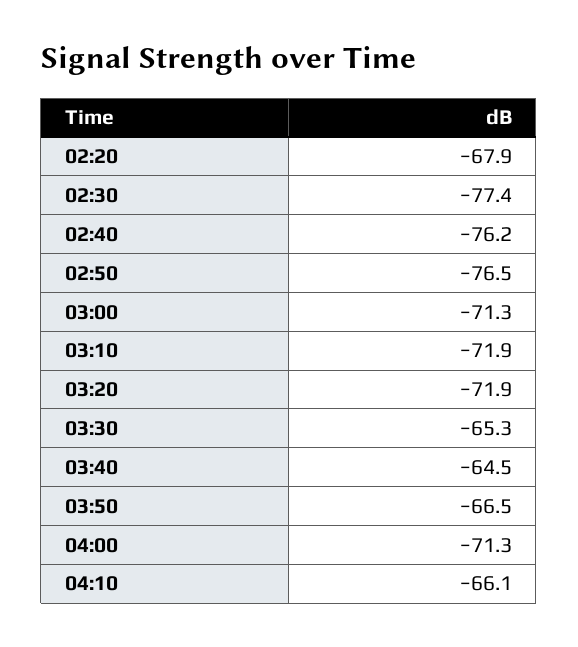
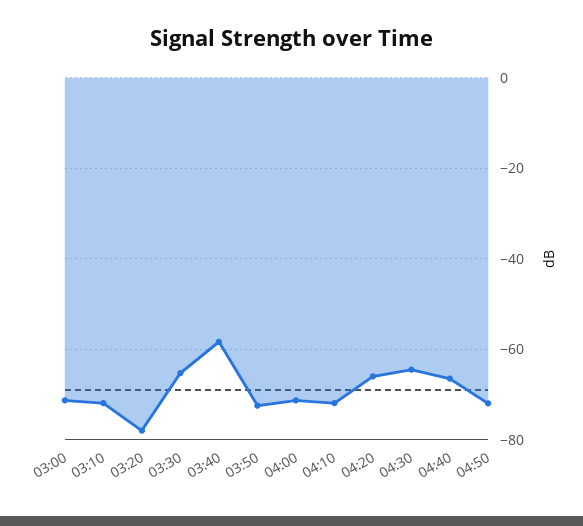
02:20: -67.9 -> none
02:30: -77.4 -> none
02:40: -76.2 -> none
02:50: -76.5 -> none
03:20: -71.9 -> -78
03:40: -64.5 -> -58
03:50: -66.5 -> -72
04:10: -66.1 -> -72
04:20: none -> -66
04:30: none -> -64
04:40: none -> -66
04:50: none -> -72

